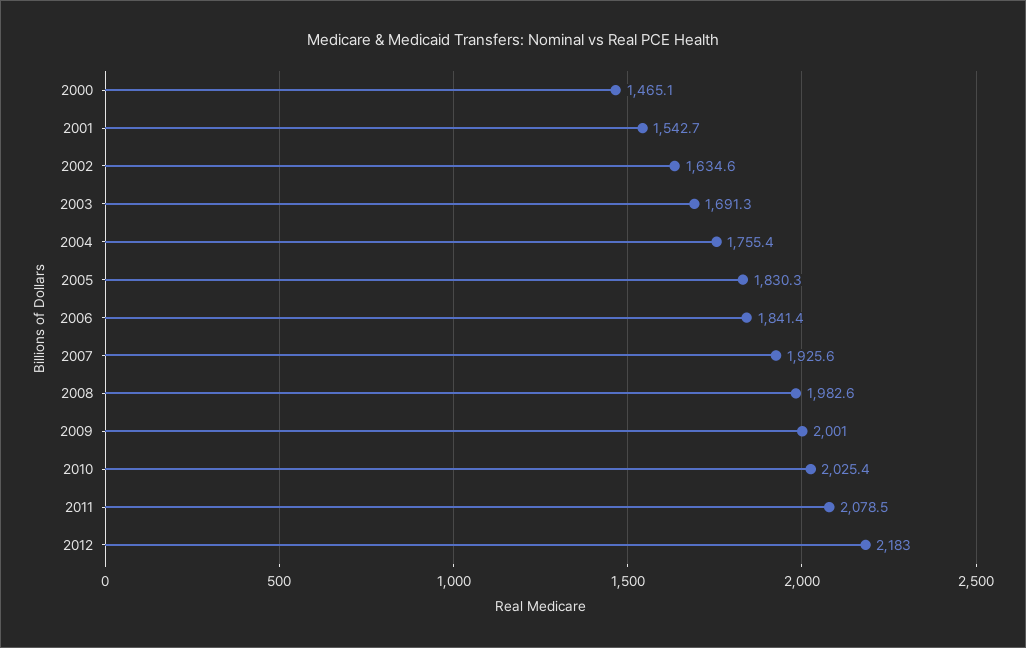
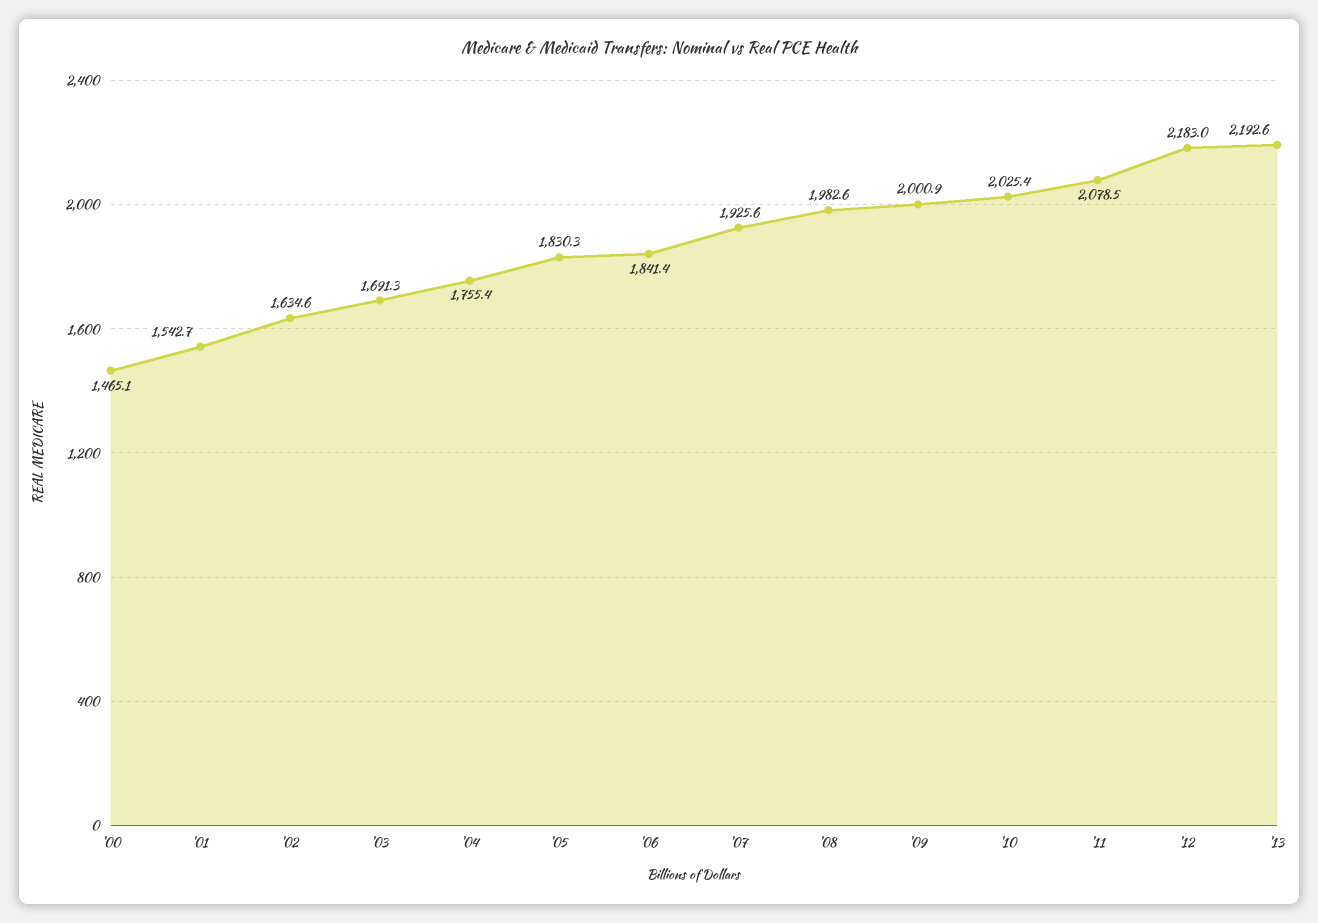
2009: 2001 -> 2000.9
'13: none -> 2192.6

